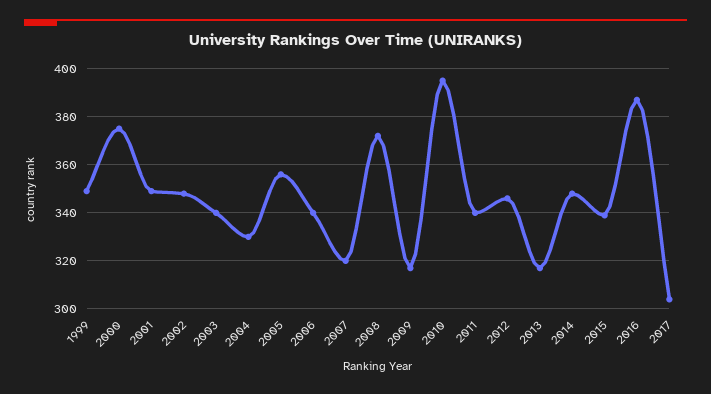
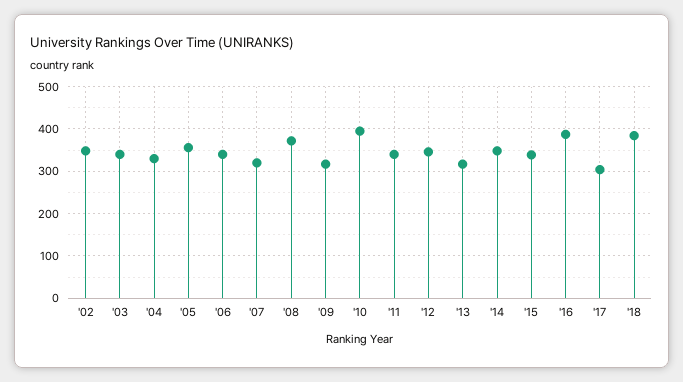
1999: 350 -> none
2000: 375 -> none
2001: 350 -> none
'18: none -> 380

